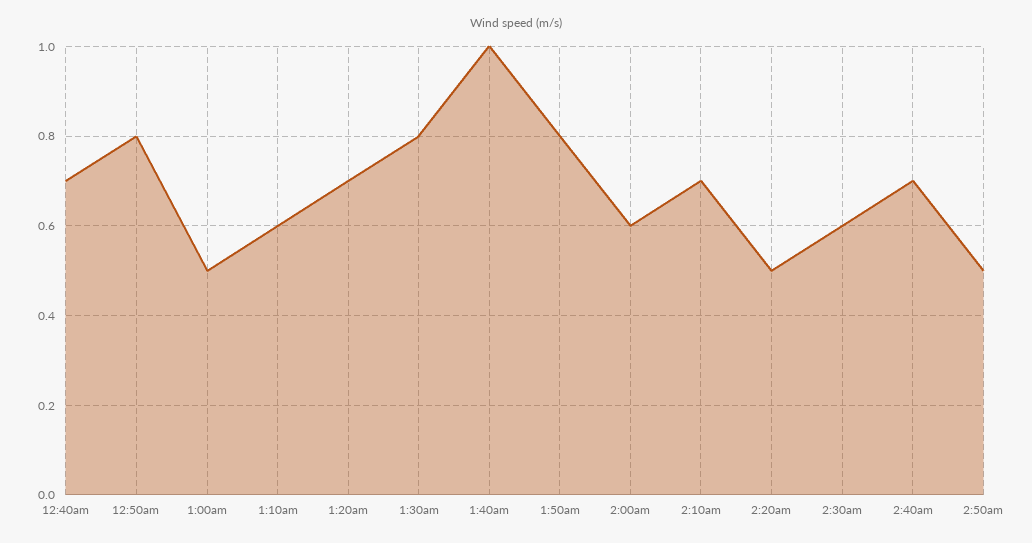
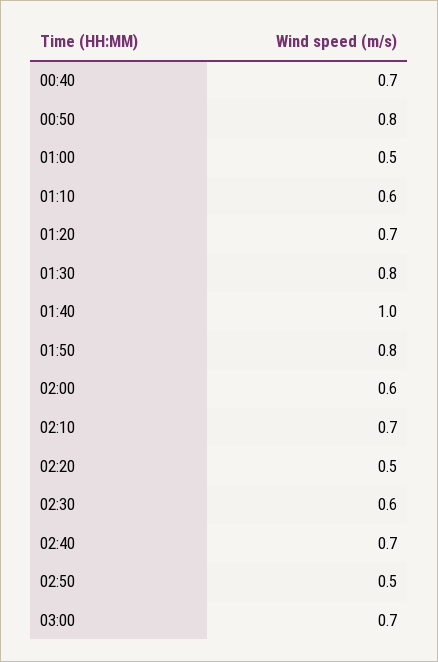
03:00: none -> 0.7

